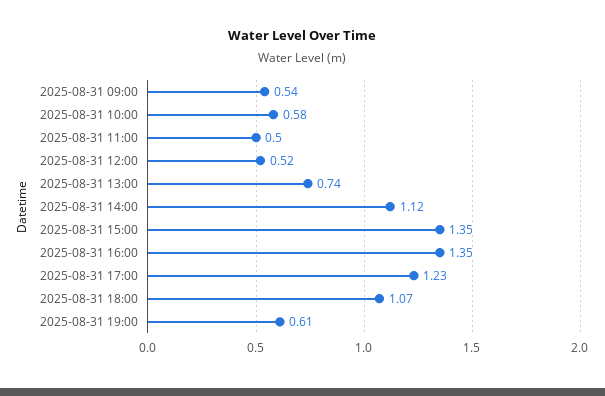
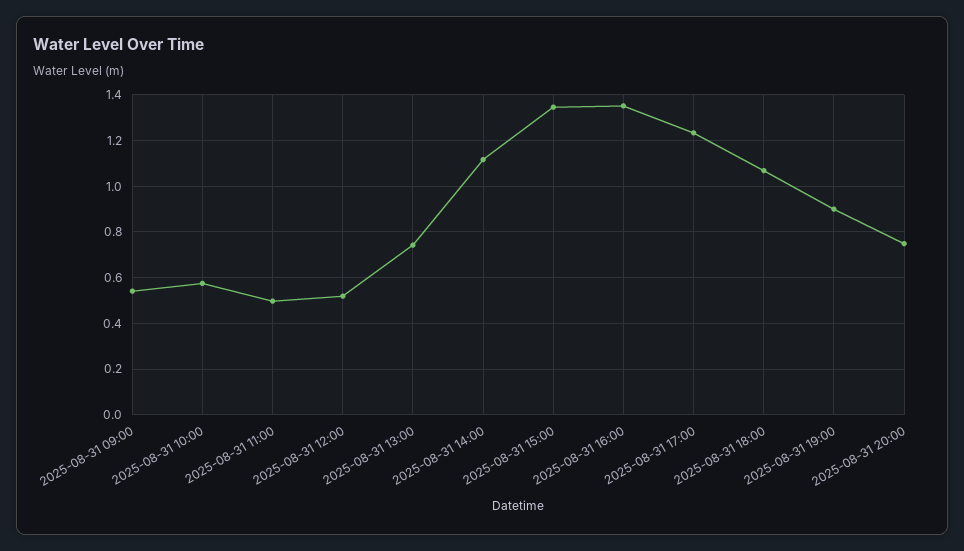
2025-08-31 19:00: 0.61 -> 0.9
2025-08-31 20:00: none -> 0.75

